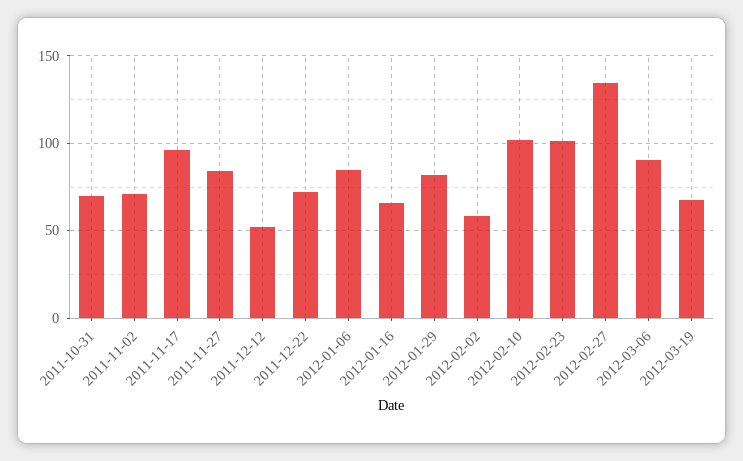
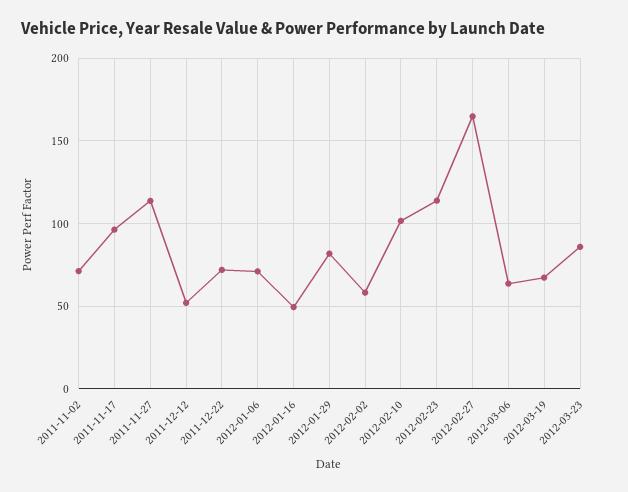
2011-10-31: 70 -> none
2011-11-27: 85 -> 115
2012-01-06: 85 -> 70
2012-01-16: 65 -> 50
2012-02-23: 100 -> 115
2012-02-27: 135 -> 165
2012-03-06: 90 -> 65
2012-03-23: none -> 85

